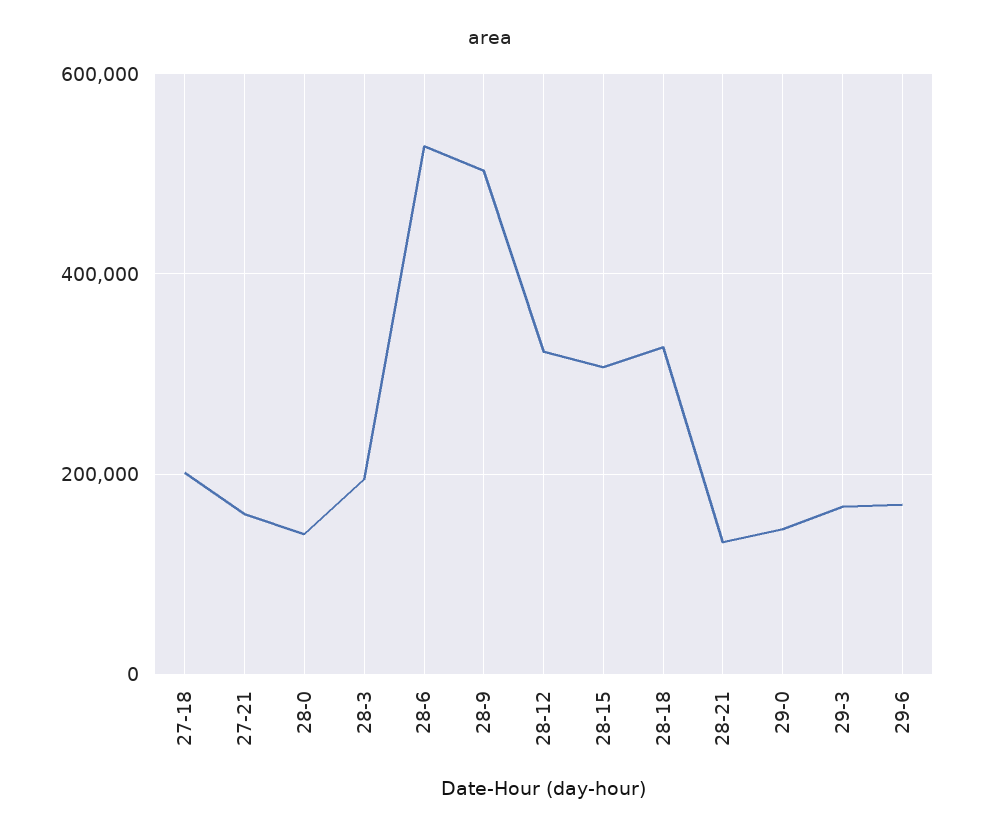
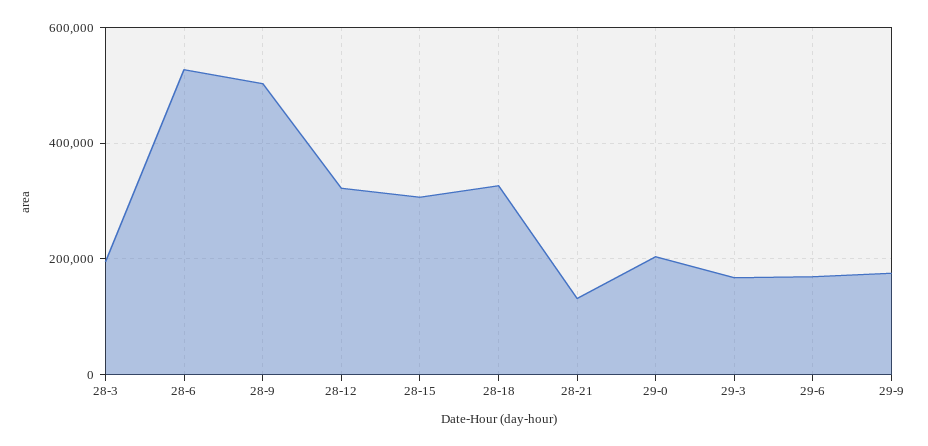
27-18: 200000 -> none
27-21: 160000 -> none
28-0: 140000 -> none
29-0: 140000 -> 200000
29-9: none -> 180000

